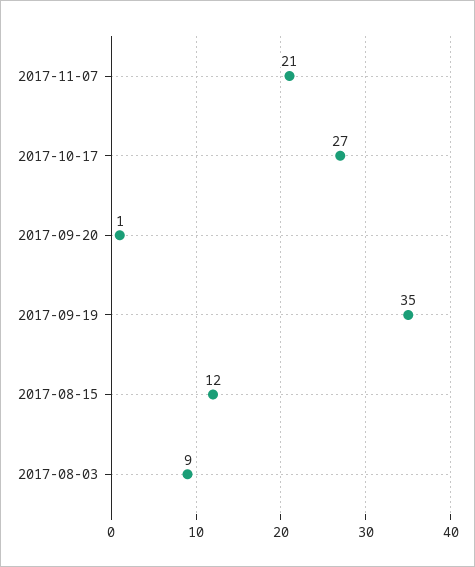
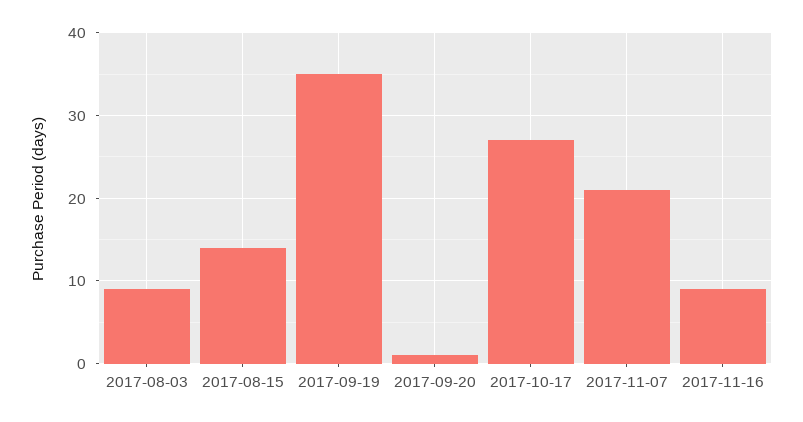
2017-08-15: 12 -> 14
2017-11-16: none -> 9

